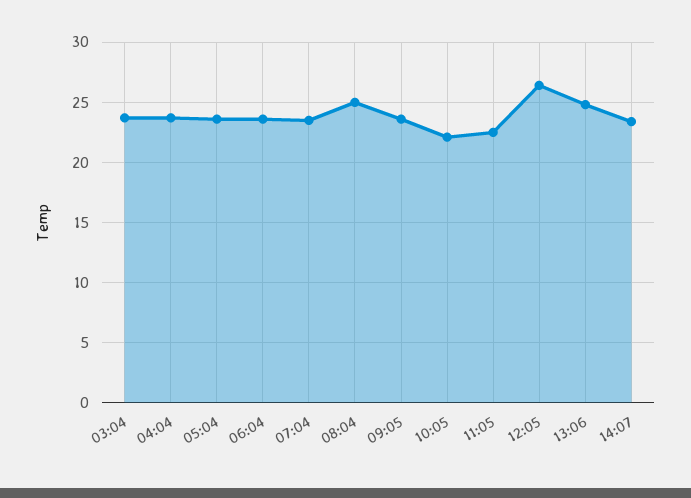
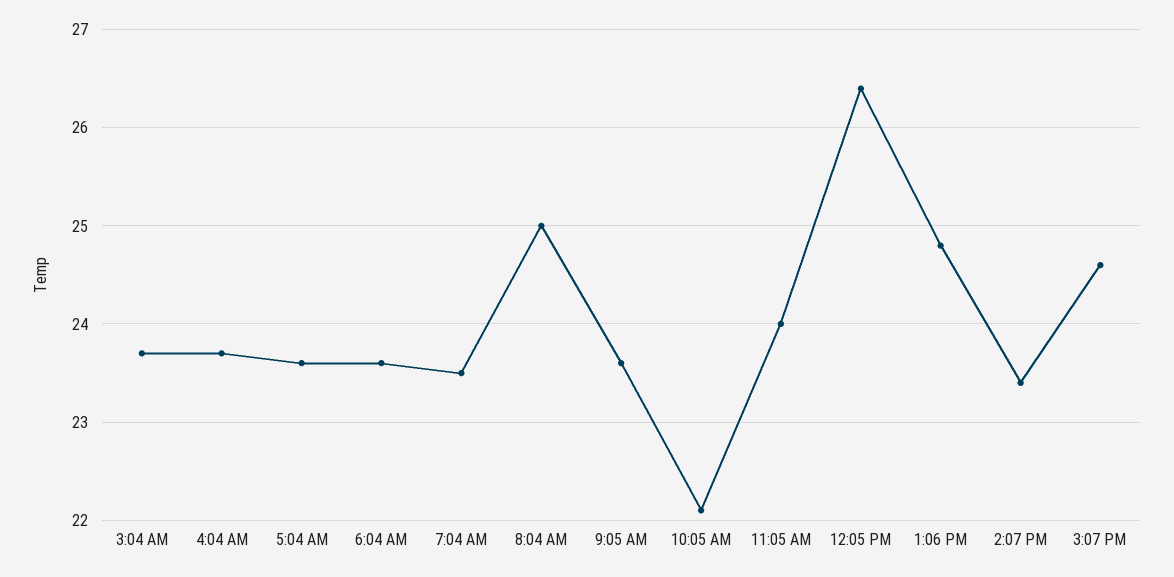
11:05: 22.5 -> 24
3:07 PM: none -> 24.6

